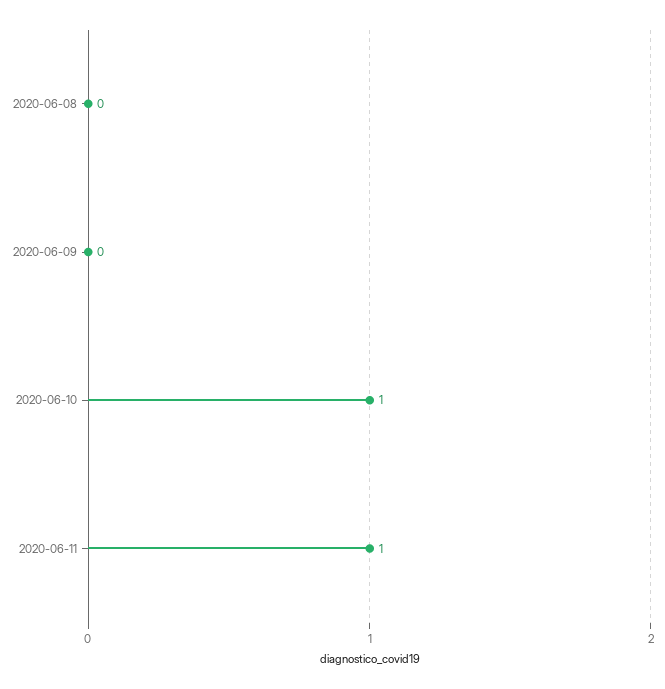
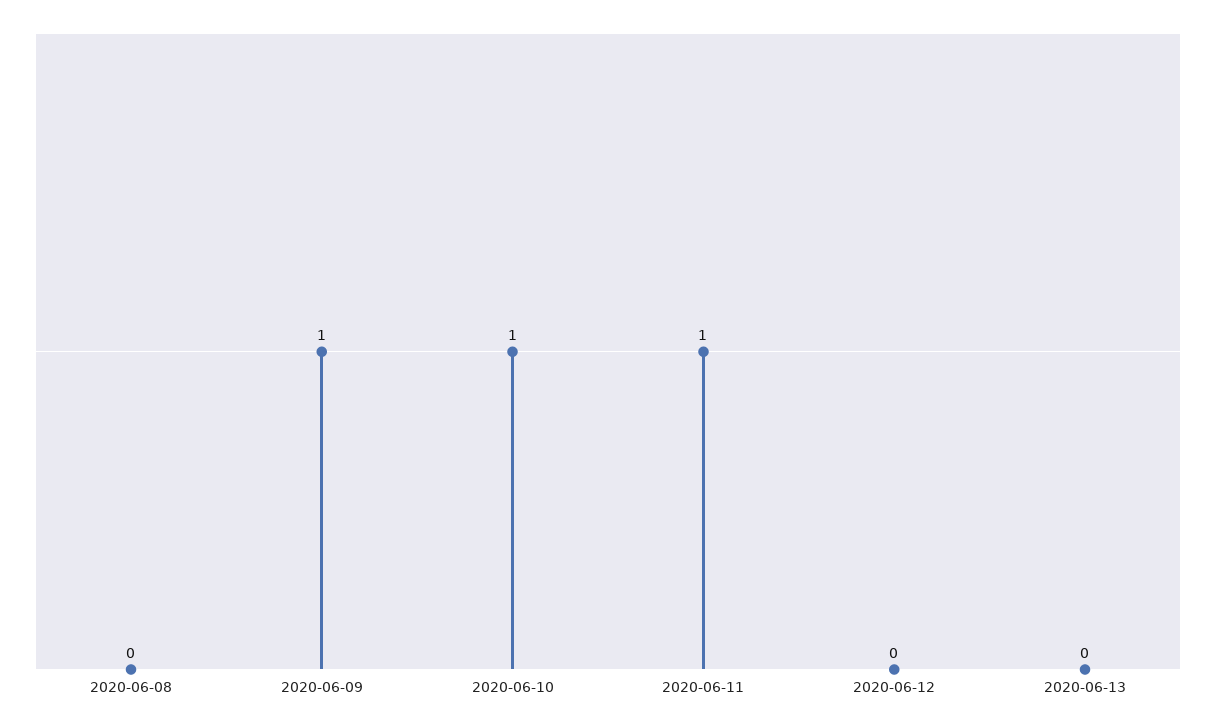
2020-06-09: 0 -> 1
2020-06-12: none -> 0
2020-06-13: none -> 0

